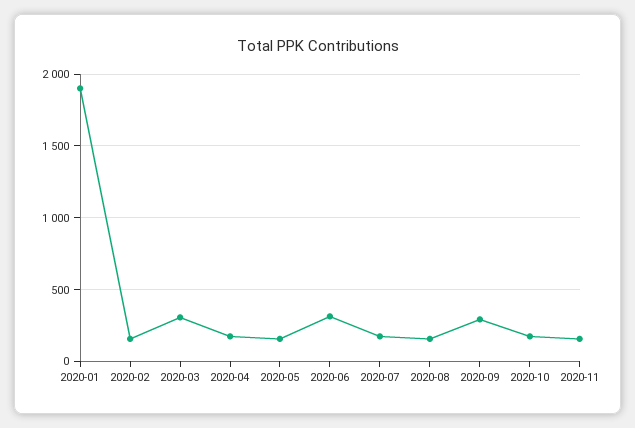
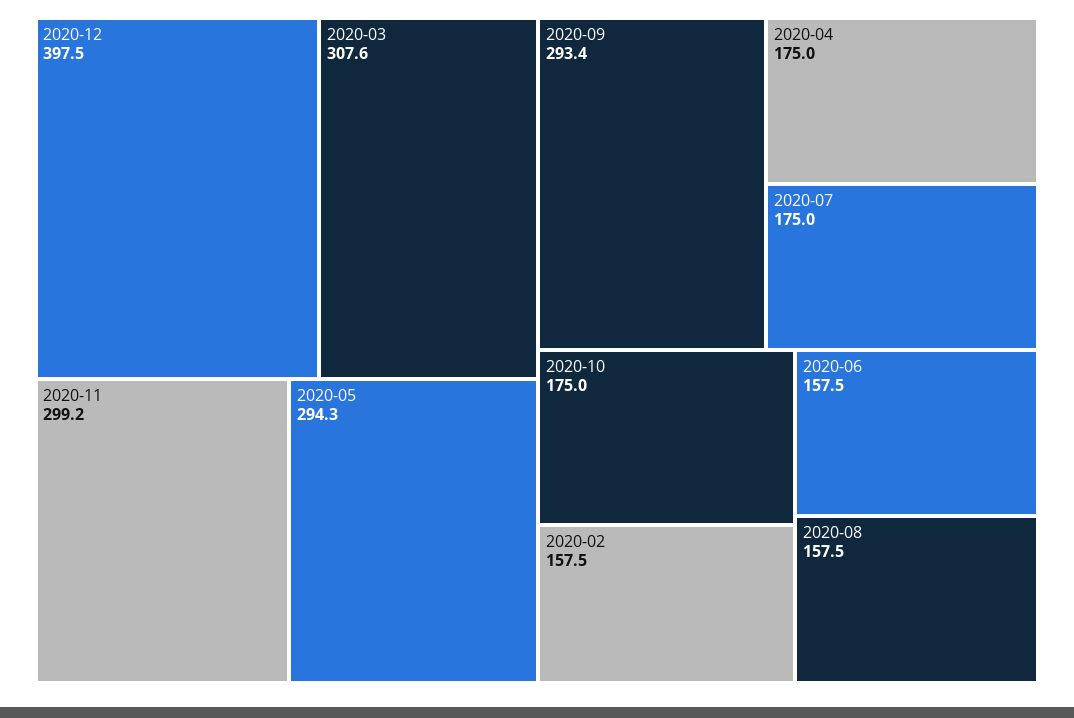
2020-01: 1900 -> none
2020-05: 150 -> 294.3
2020-06: 300 -> 157.5
2020-11: 150 -> 299.2
2020-12: none -> 397.5

